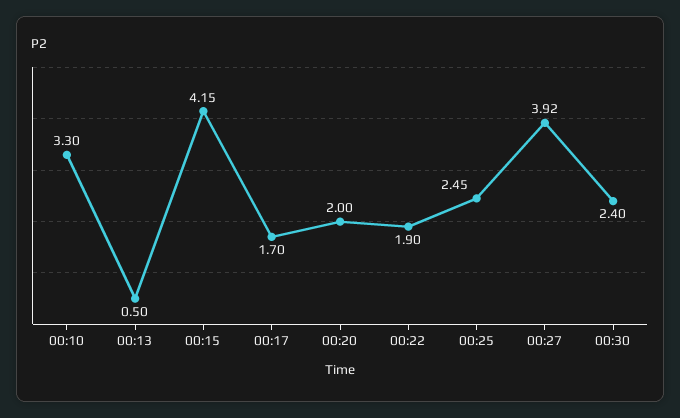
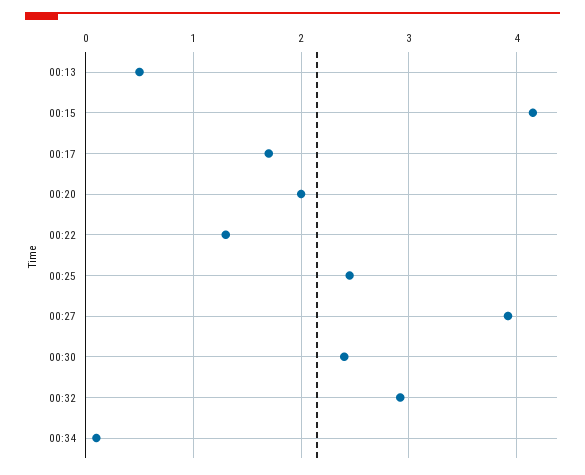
00:10: 3.3 -> none
00:22: 1.9 -> 1.3
00:32: none -> 2.9
00:34: none -> 0.1

